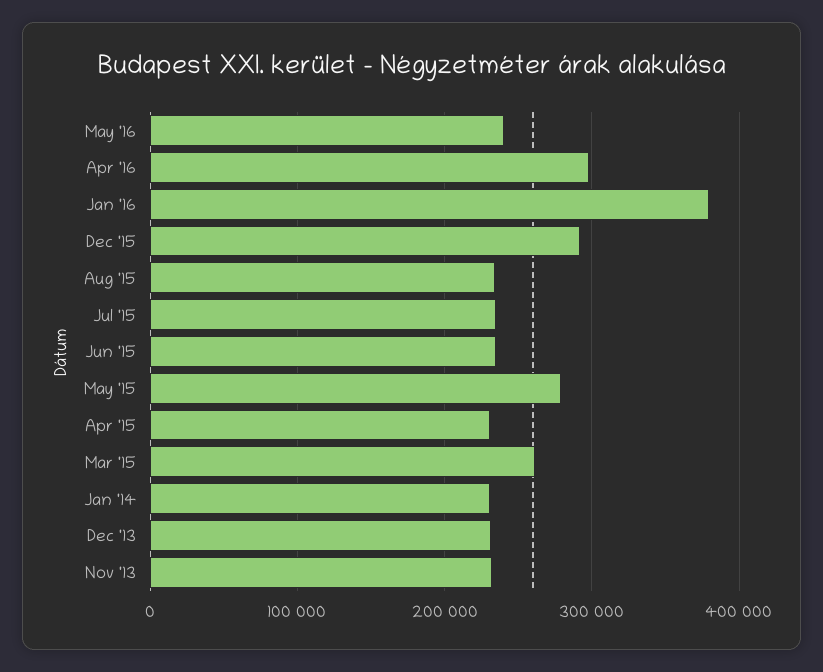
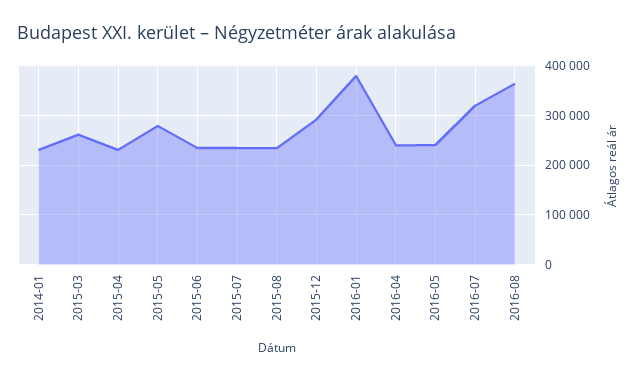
Apr '16: 300000 -> 240000
Dec '13: 230000 -> none
Nov '13: 230000 -> none
2016-07: none -> 320000
2016-08: none -> 360000

